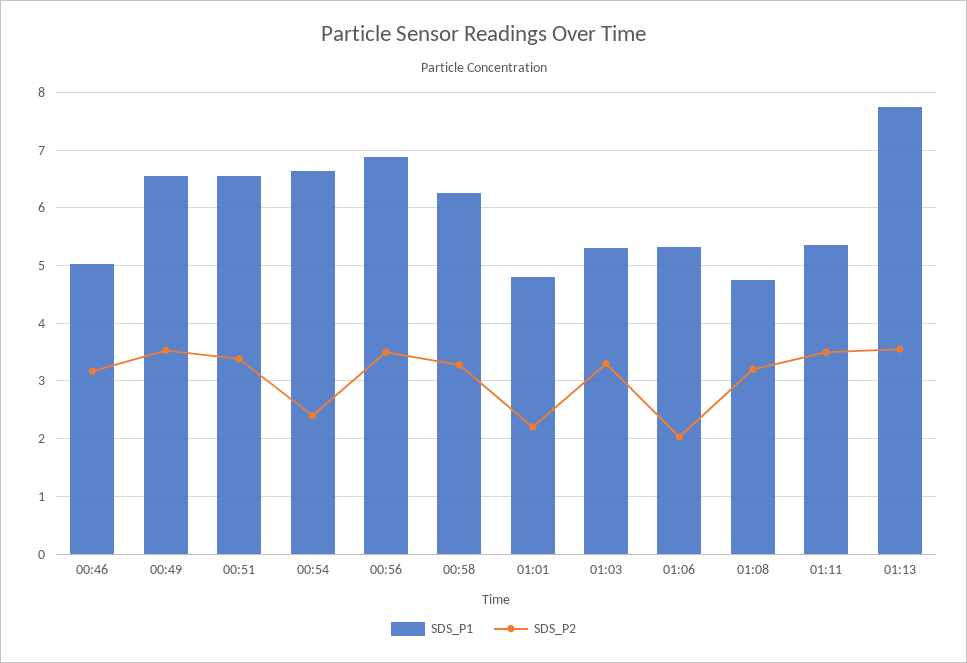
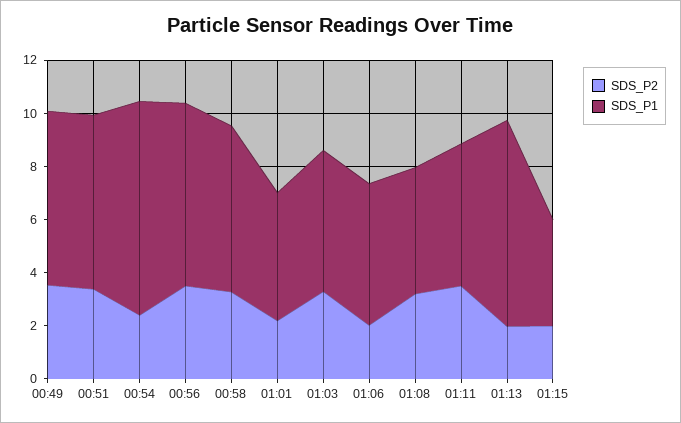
SDS_P1, 00:46: 5 -> none
SDS_P2, 00:46: 3.2 -> none
SDS_P1, 00:54: 6.6 -> 8
SDS_P2, 01:13: 3.6 -> 2
SDS_P2, 01:15: none -> 2
SDS_P1, 01:15: none -> 4

